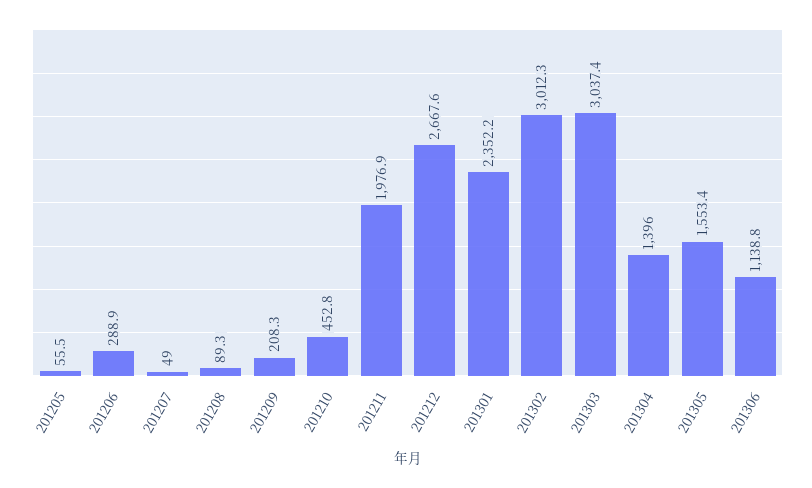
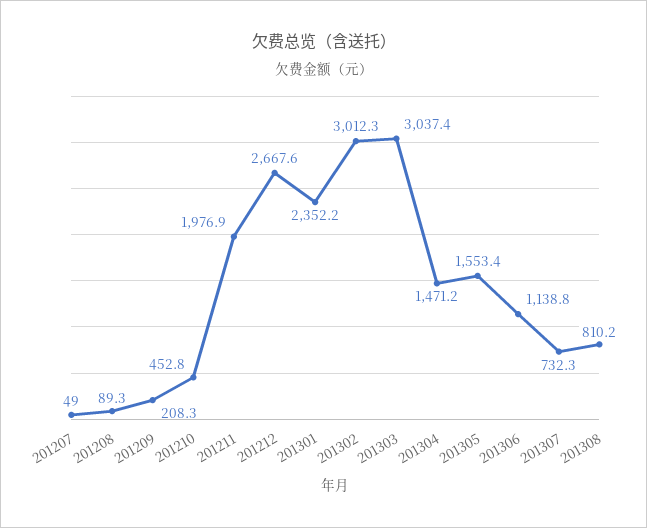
201205: 55.5 -> none
201206: 288.9 -> none
201304: 1396 -> 1471.2
201307: none -> 732.3
201308: none -> 810.2

